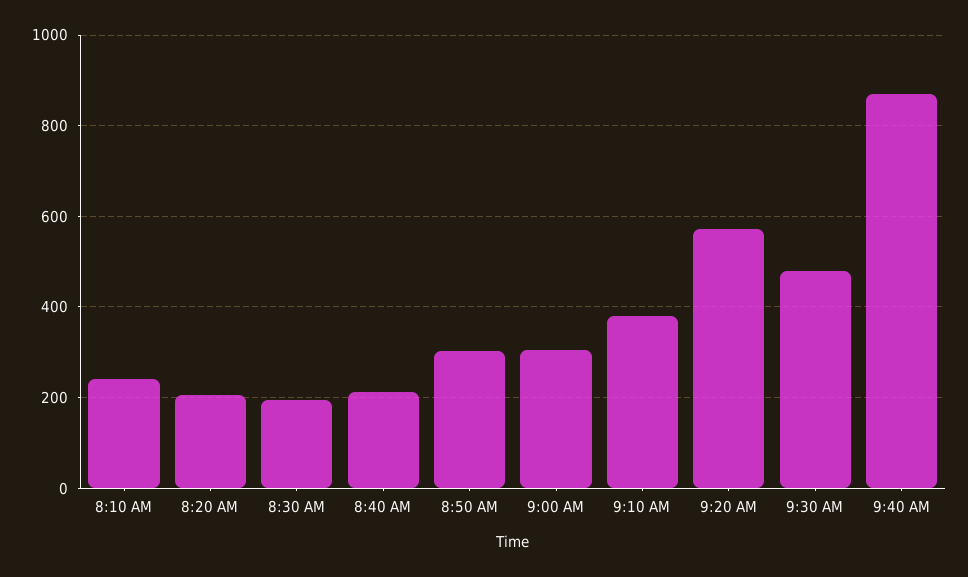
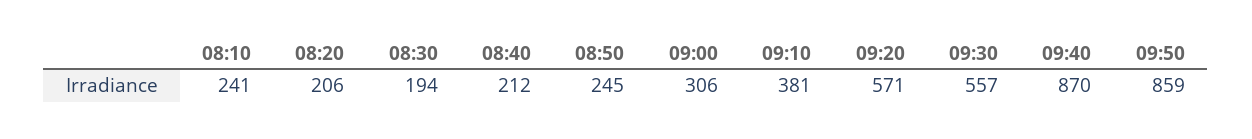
8:50 AM: 300 -> 245
9:30 AM: 480 -> 557
09:50: none -> 859

